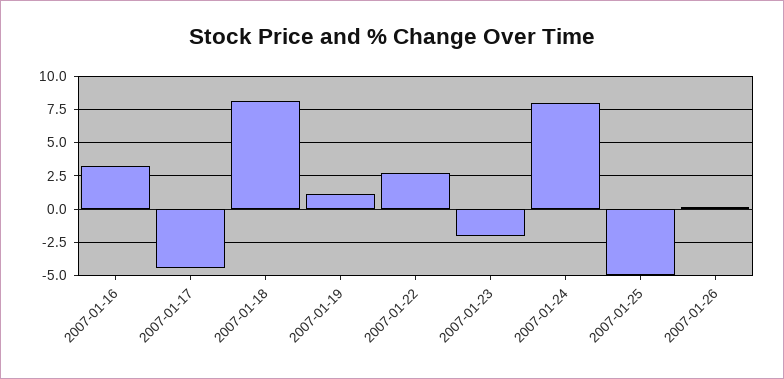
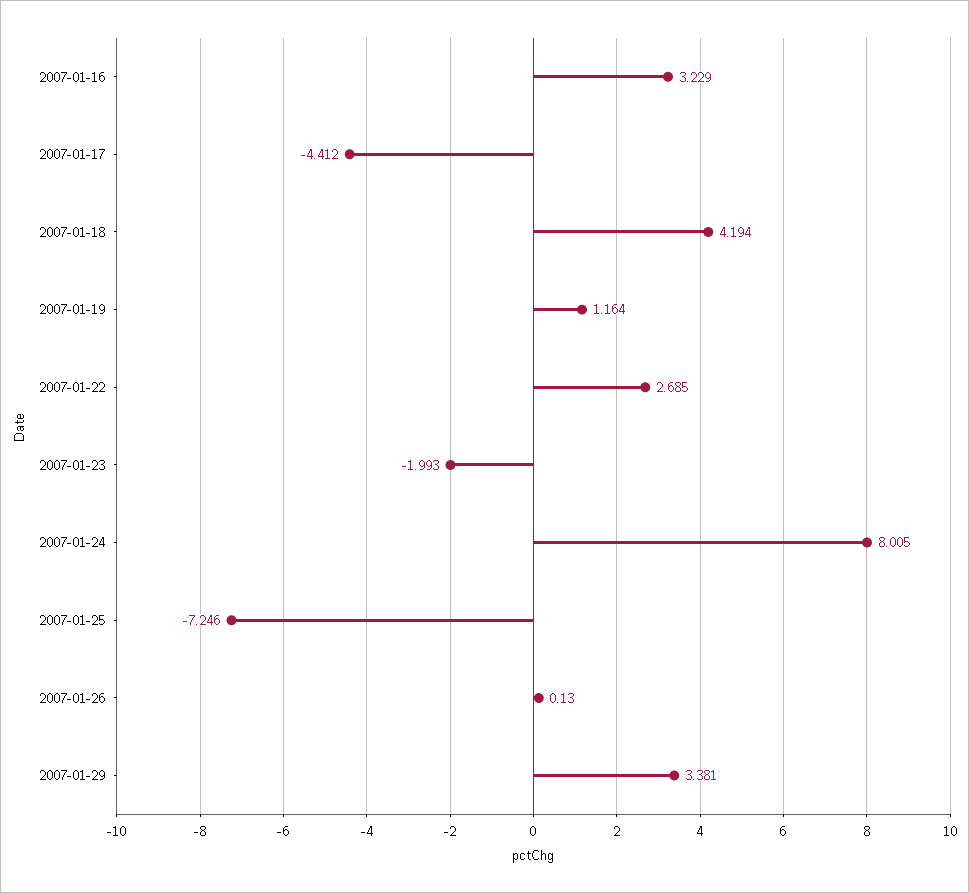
2007-01-18: 8 -> 4.194
2007-01-25: -5 -> -7.246
2007-01-29: none -> 3.381

